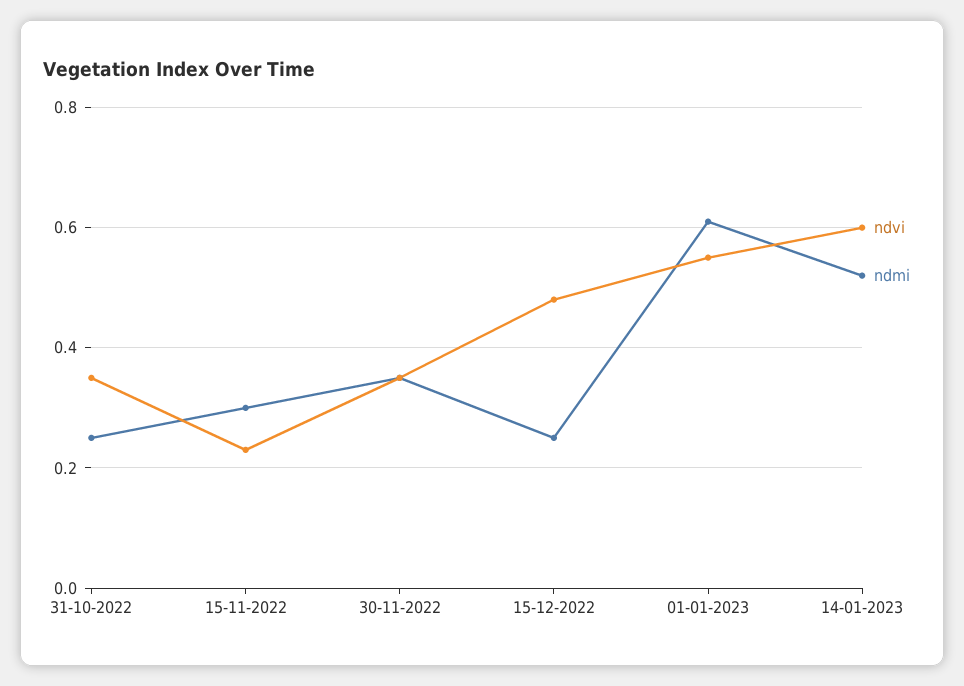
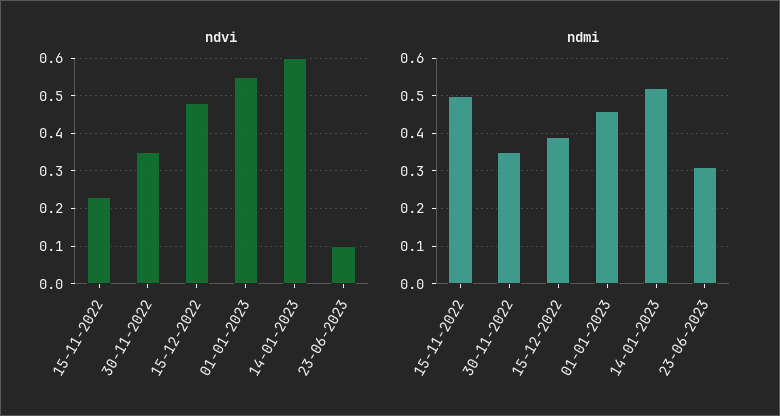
ndvi, 31-10-2022: 0.35 -> none
ndmi, 31-10-2022: 0.25 -> none
ndmi, 15-11-2022: 0.3 -> 0.5
ndmi, 15-12-2022: 0.25 -> 0.4
ndmi, 01-01-2023: 0.6 -> 0.45
ndvi, 23-06-2023: none -> 0.1
ndmi, 23-06-2023: none -> 0.3

